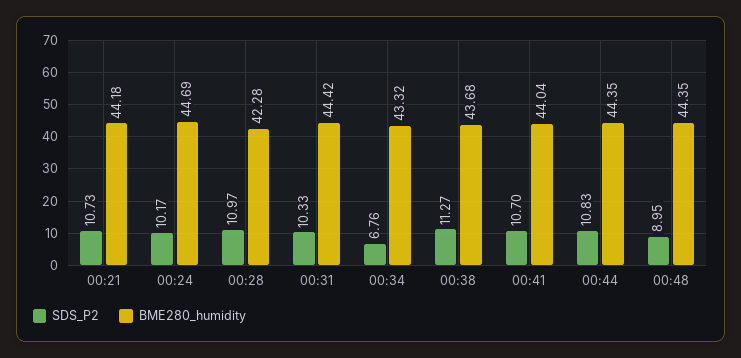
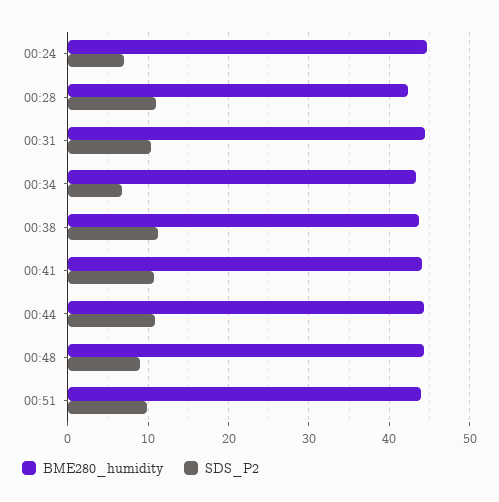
SDS_P2, 00:21: 10.73 -> none
BME280_humidity, 00:21: 44.18 -> none
SDS_P2, 00:24: 10.17 -> 7
BME280_humidity, 00:51: none -> 44
SDS_P2, 00:51: none -> 10

